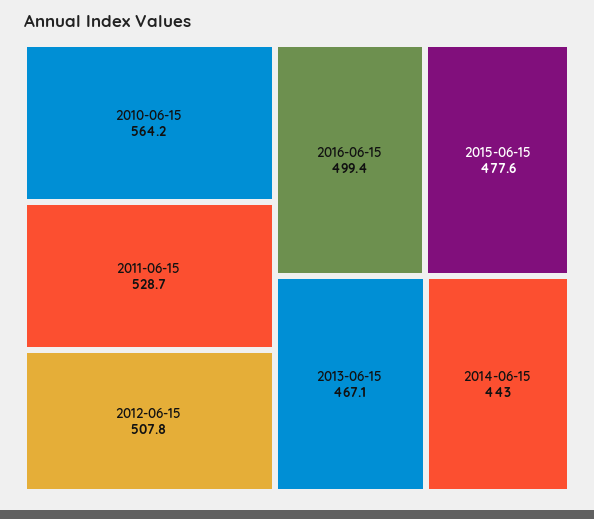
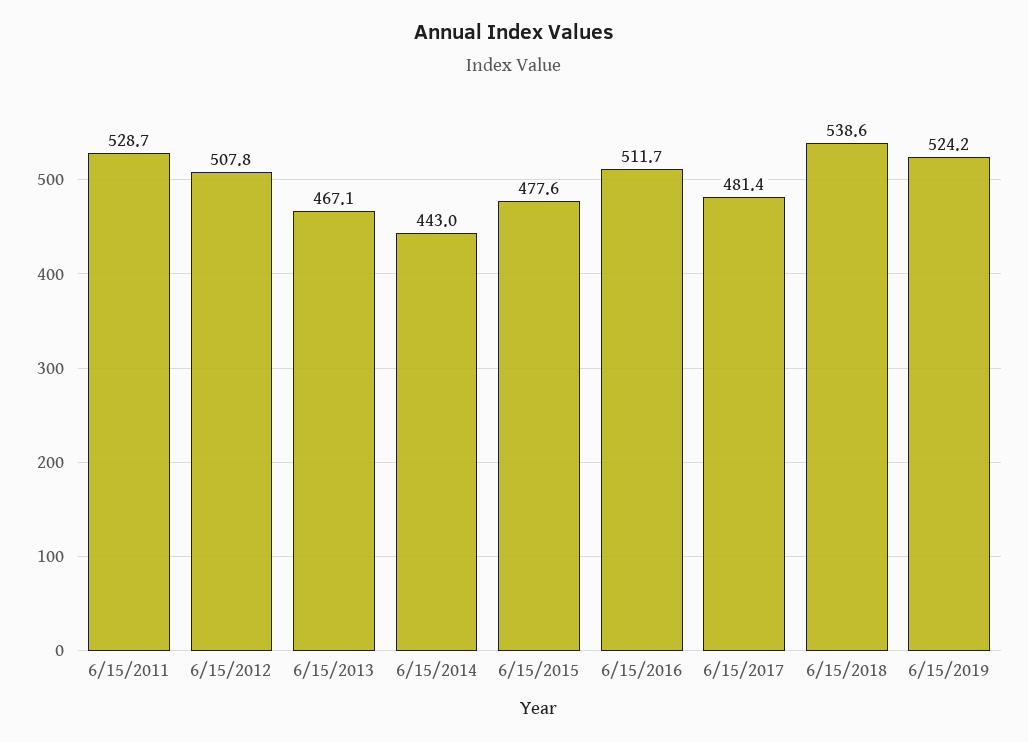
2010-06-15: 564.2 -> none
2016-06-15: 499.4 -> 511.7
6/15/2017: none -> 481.4
6/15/2018: none -> 538.6
6/15/2019: none -> 524.2

